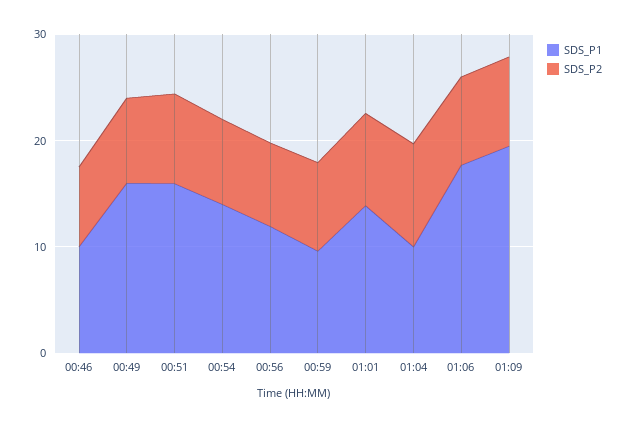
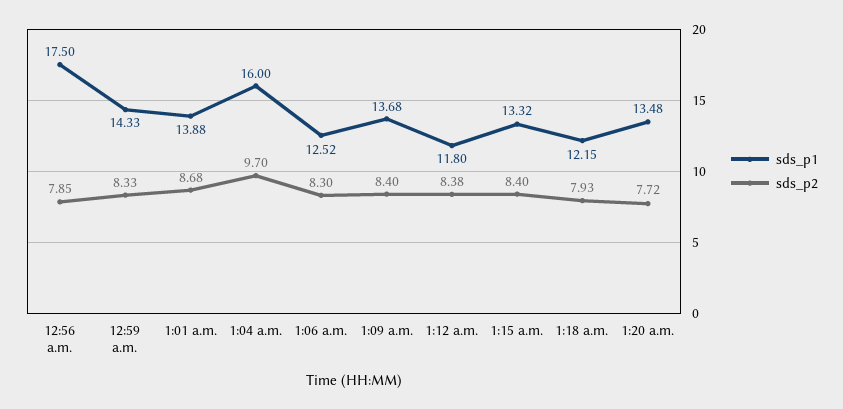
SDS_P1, 00:46: 10 -> none
SDS_P2, 00:46: 8 -> none
SDS_P1, 00:49: 16 -> none
SDS_P2, 00:49: 8 -> none
SDS_P1, 00:51: 16 -> none
SDS_P2, 00:51: 8 -> none
SDS_P1, 00:54: 14 -> none
SDS_P2, 00:54: 8 -> none
SDS_P1, 00:56: 12 -> 17.5
SDS_P1, 00:59: 10 -> 14.33
SDS_P1, 01:04: 10 -> 16
SDS_P1, 01:06: 18 -> 12.52
SDS_P1, 01:09: 20 -> 13.68
SDS_P1, 1:12 a.m.: none -> 11.8
SDS_P2, 1:12 a.m.: none -> 8.38
SDS_P1, 1:15 a.m.: none -> 13.32
SDS_P2, 1:15 a.m.: none -> 8.4
SDS_P1, 1:18 a.m.: none -> 12.15
SDS_P2, 1:18 a.m.: none -> 7.93
SDS_P1, 1:20 a.m.: none -> 13.48
SDS_P2, 1:20 a.m.: none -> 7.72

